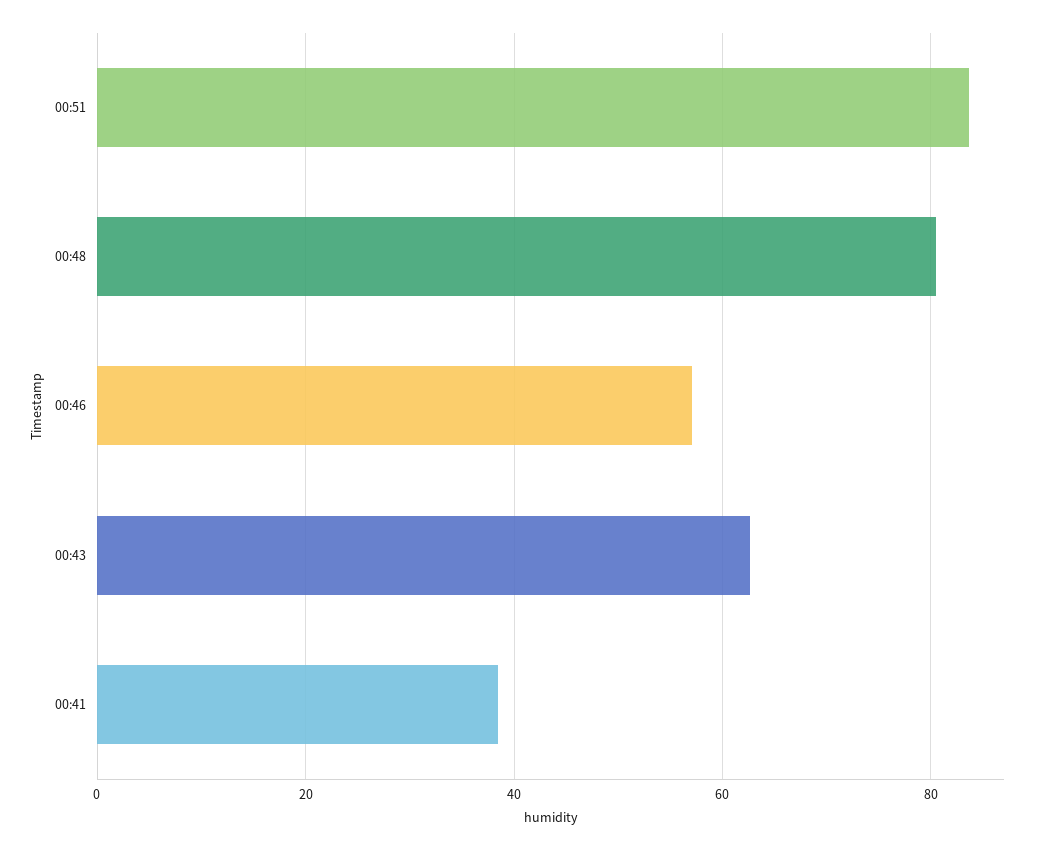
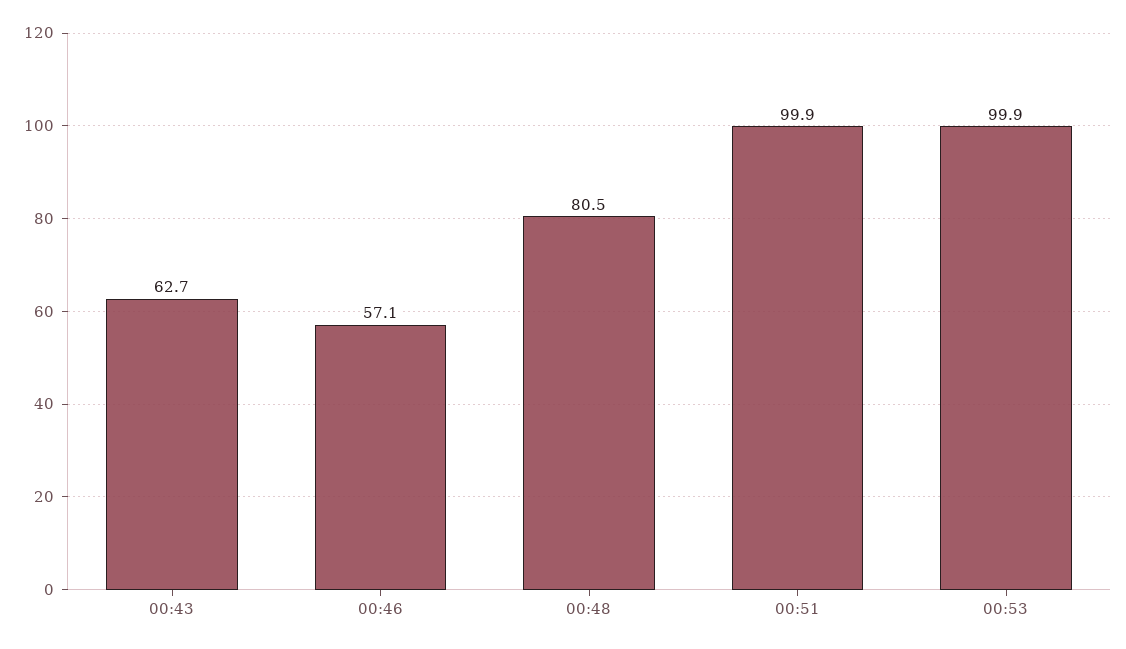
00:51: 84 -> 99.9
00:41: 38 -> none
00:53: none -> 99.9

